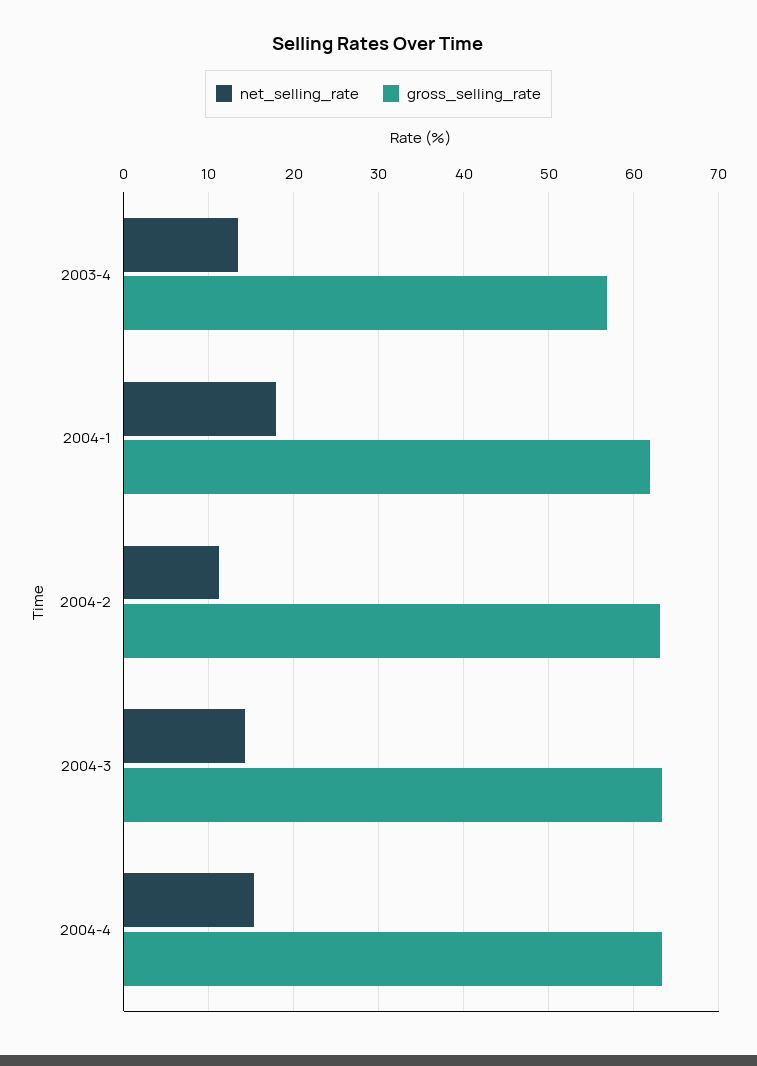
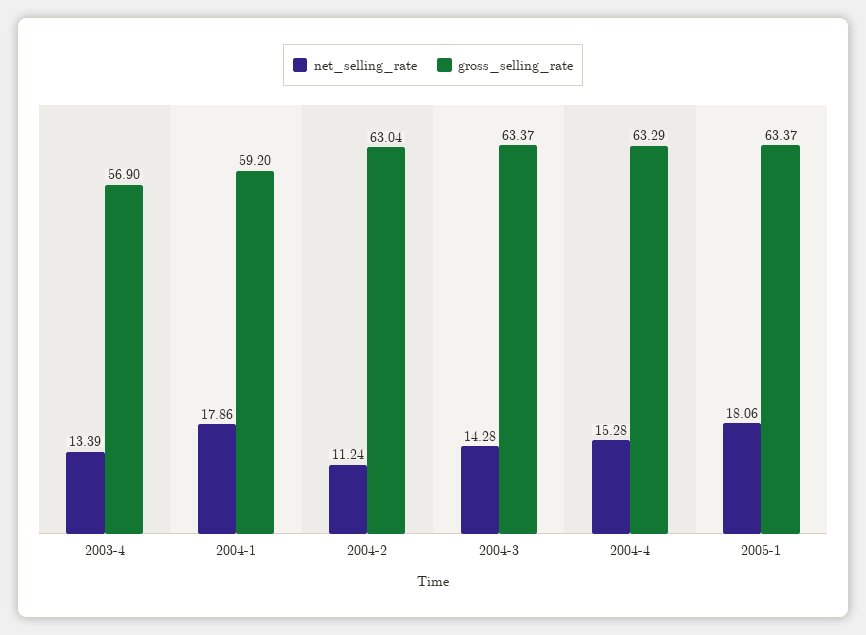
gross_selling_rate, 2004-1: 62 -> 59.2
net_selling_rate, 2005-1: none -> 18.06
gross_selling_rate, 2005-1: none -> 63.37

